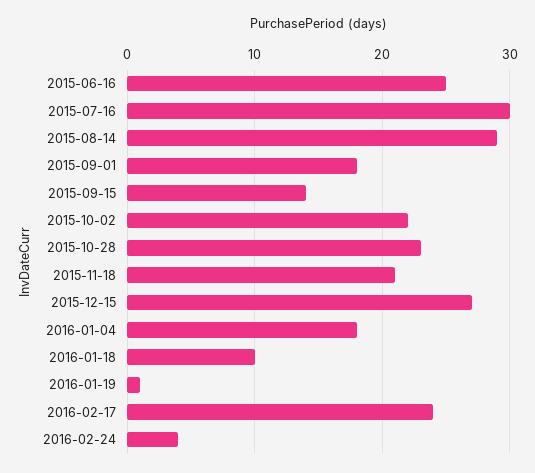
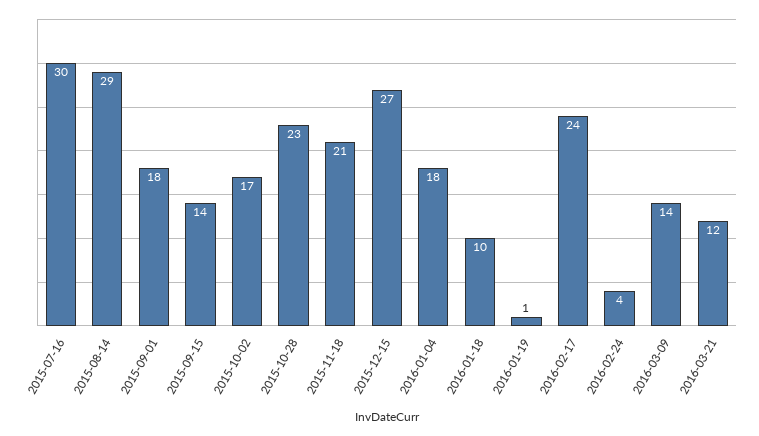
2015-06-16: 25 -> none
2015-10-02: 22 -> 17
2016-03-09: none -> 14
2016-03-21: none -> 12

